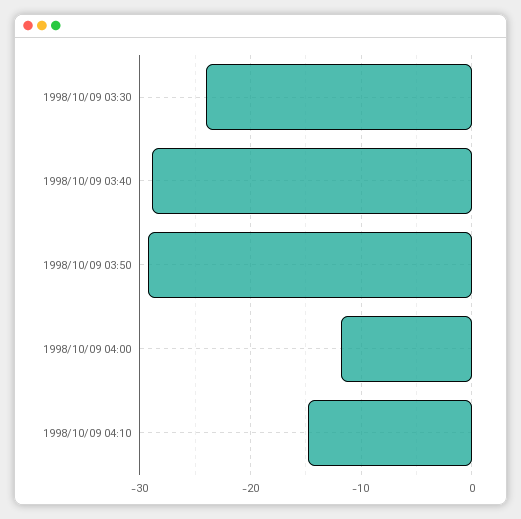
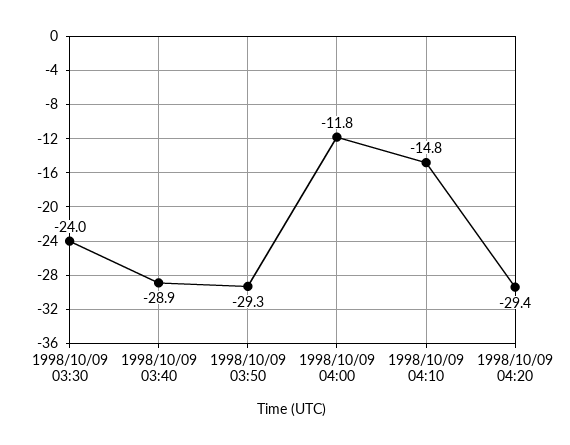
1998/10/09 04:20: none -> -29.4

